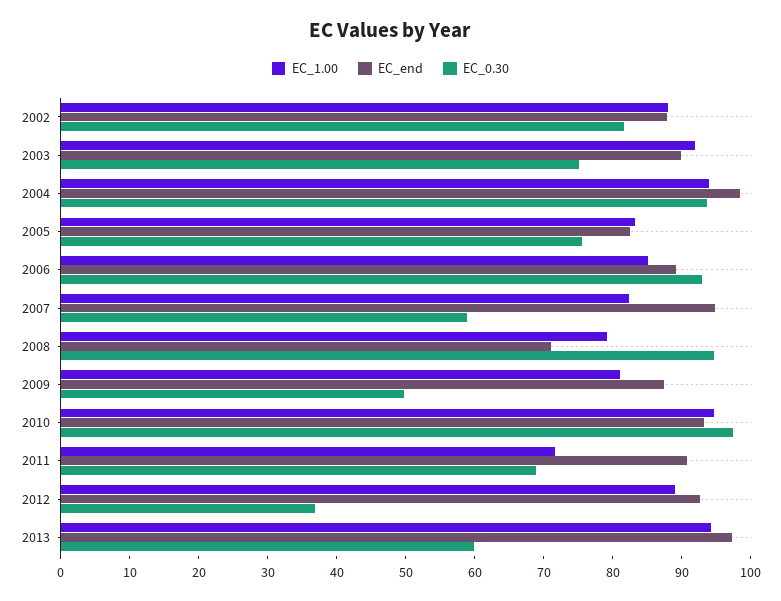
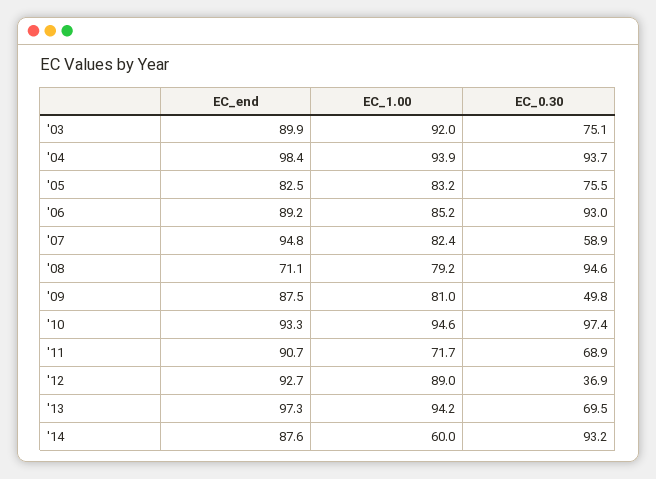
EC_1.00, 2002: 88 -> none
EC_end, 2002: 88 -> none
EC_0.30, 2002: 82 -> none
EC_0.30, 2013: 60 -> 69.5
EC_end, '14: none -> 87.6
EC_1.00, '14: none -> 60
EC_0.30, '14: none -> 93.2

